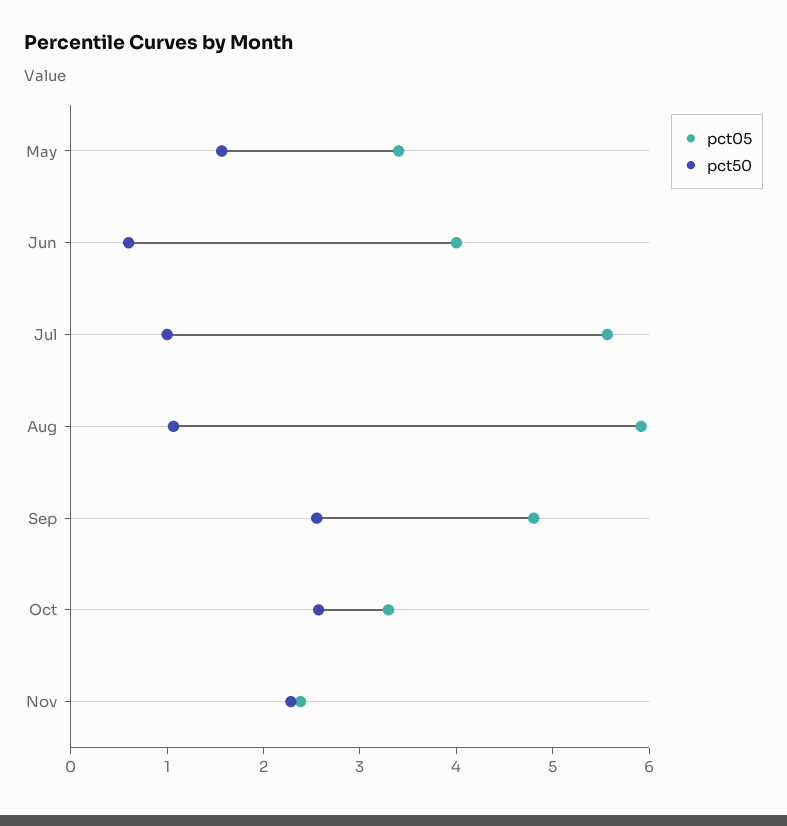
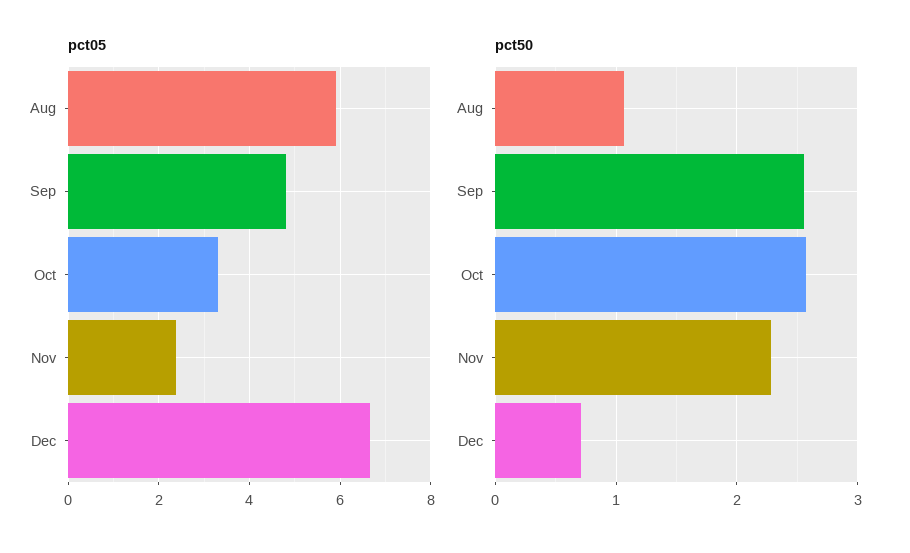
pct05, May: 3.4 -> none
pct50, May: 1.6 -> none
pct05, Jun: 4 -> none
pct50, Jun: 0.6 -> none
pct05, Jul: 5.6 -> none
pct50, Jul: 1 -> none
pct05, Dec: none -> 6.6
pct50, Dec: none -> 0.7

